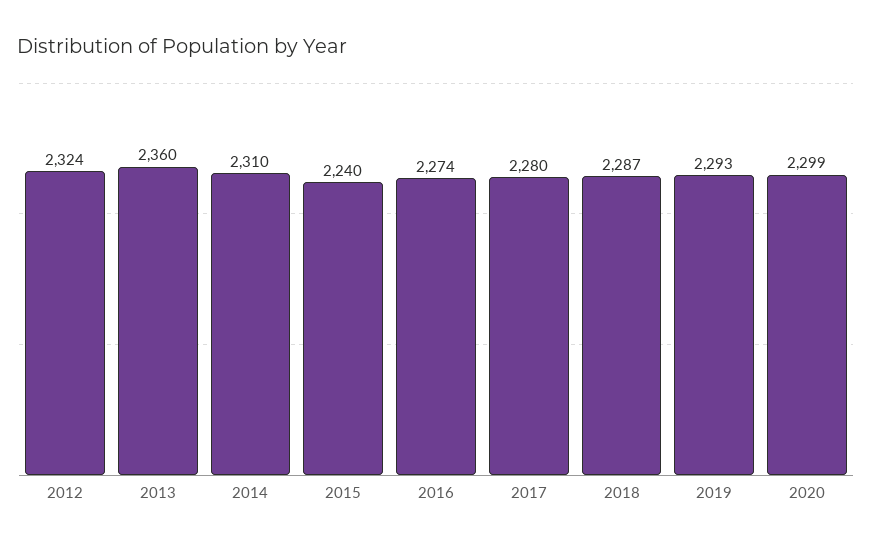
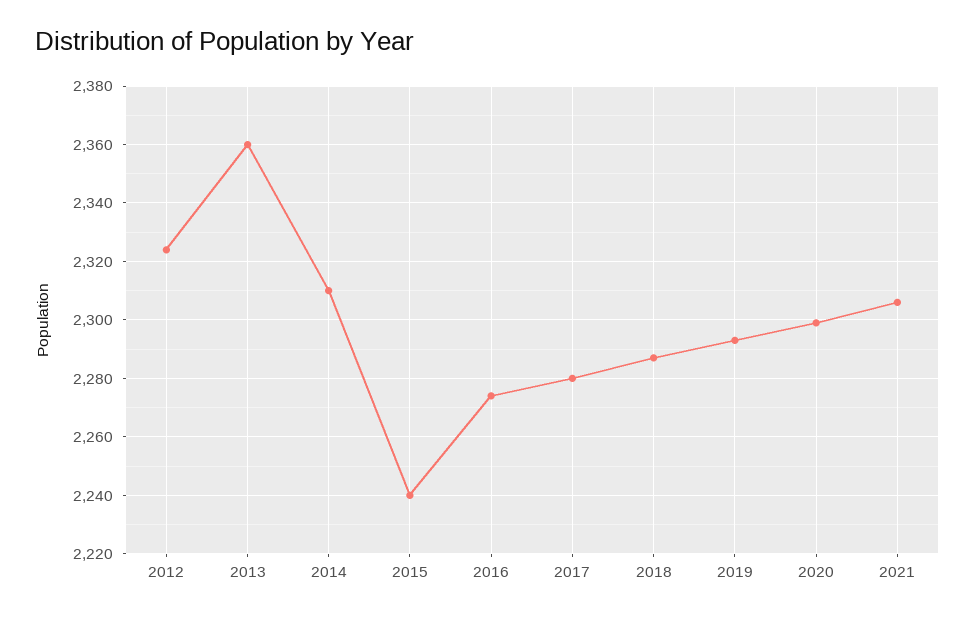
2021: none -> 2305

